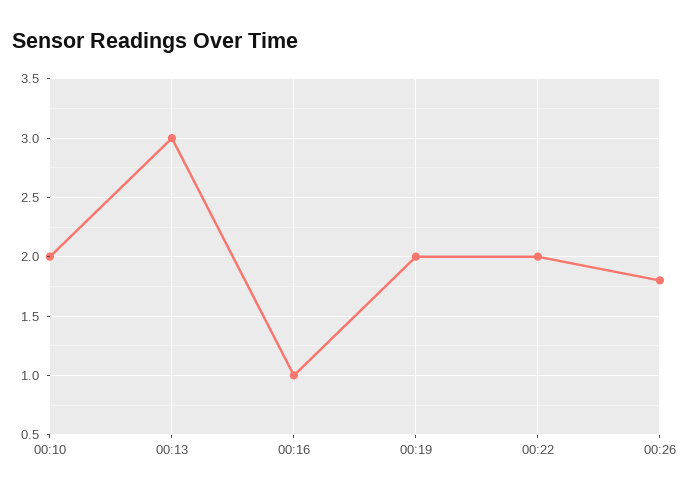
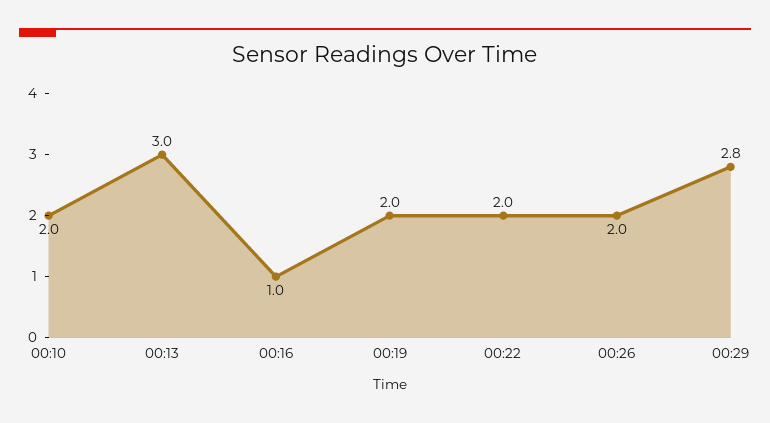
00:26: 1.8 -> 2
00:29: none -> 2.8

